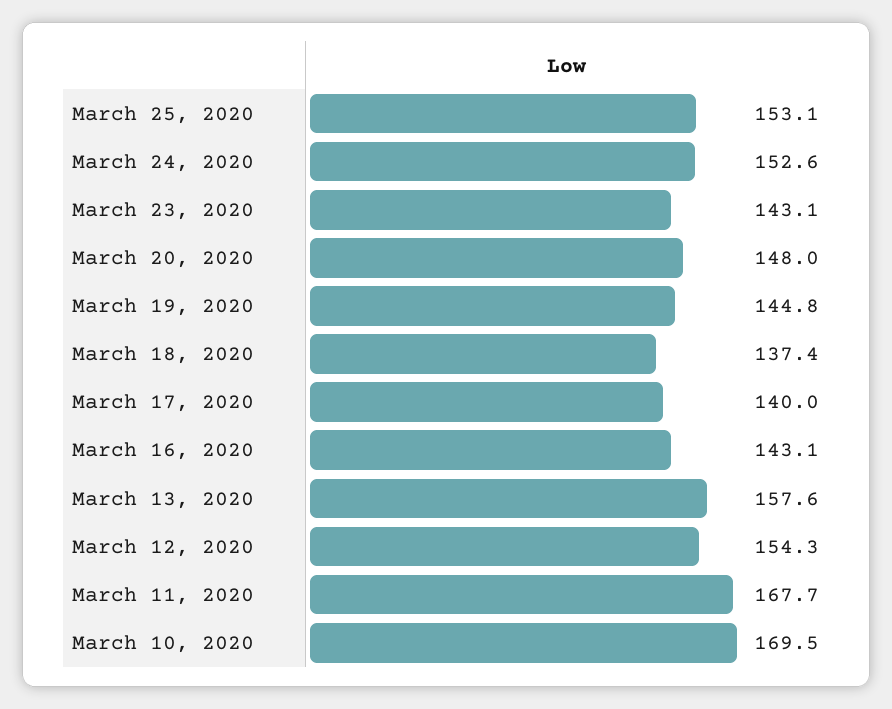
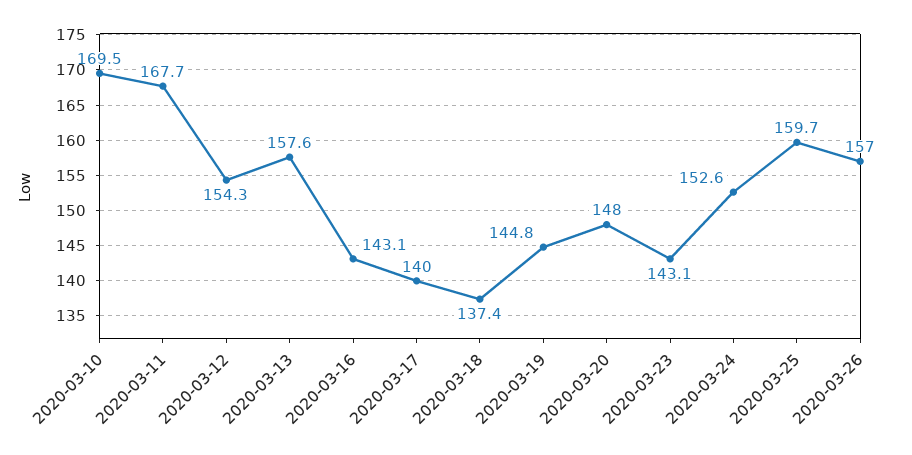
March 25, 2020: 153.1 -> 159.7
2020-03-26: none -> 157

